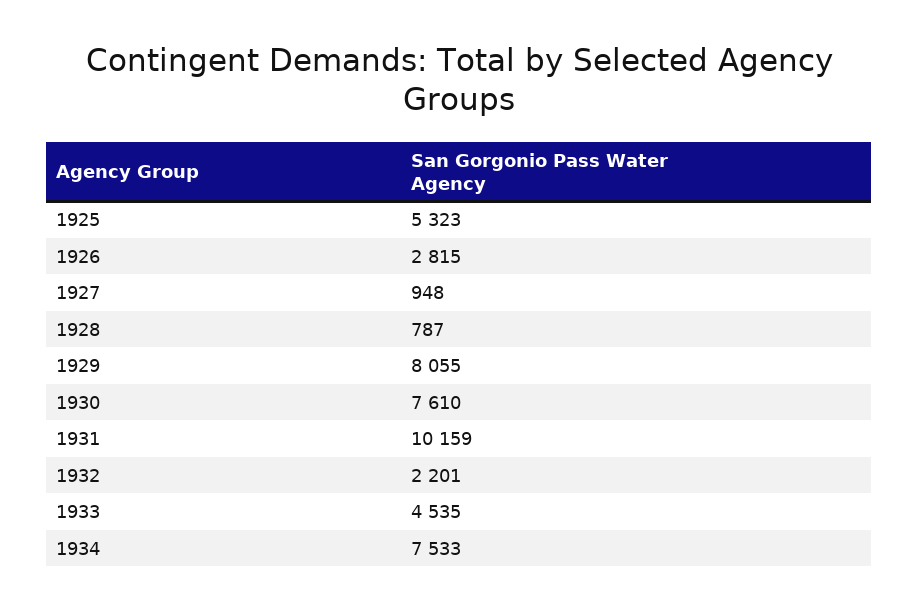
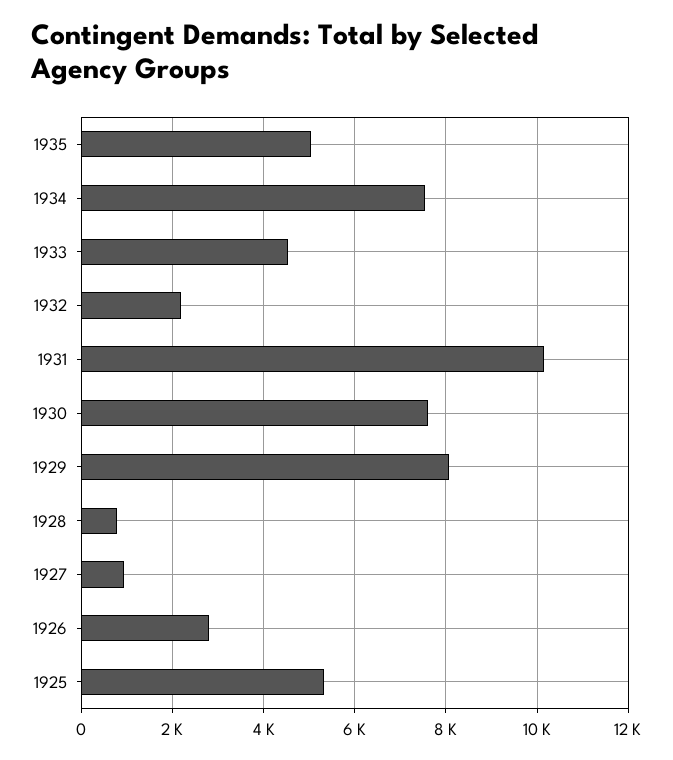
1935: none -> 5000

